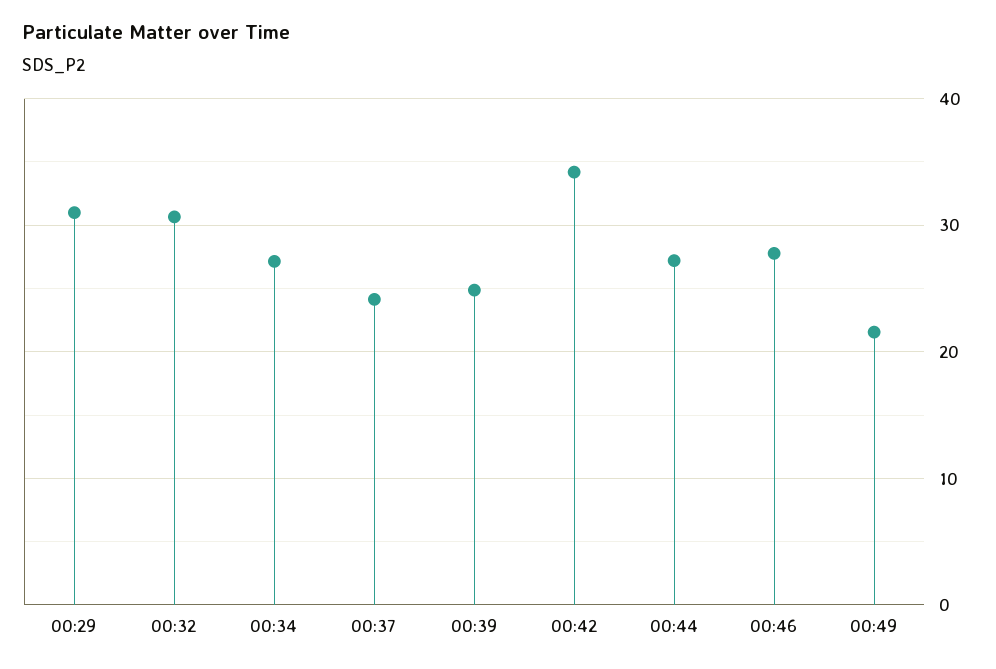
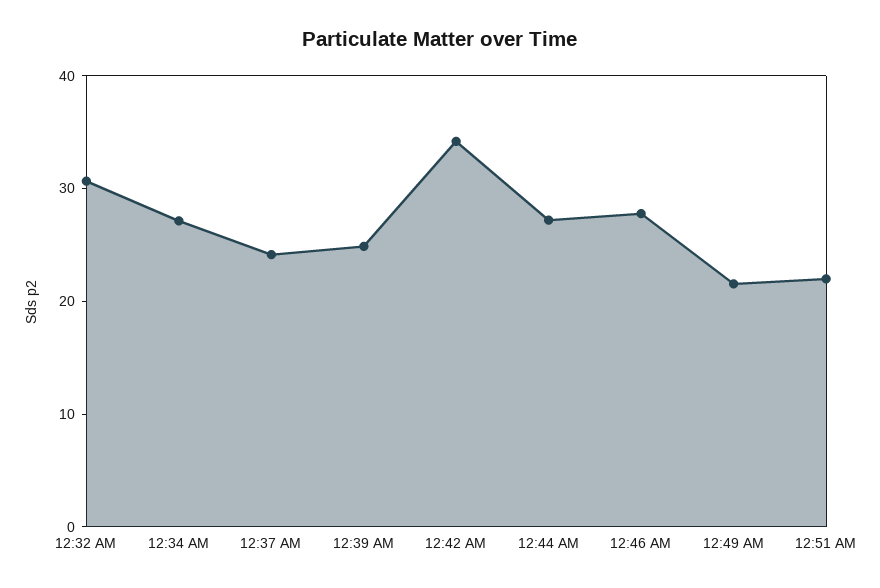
00:29: 31 -> none
12:51 AM: none -> 22

